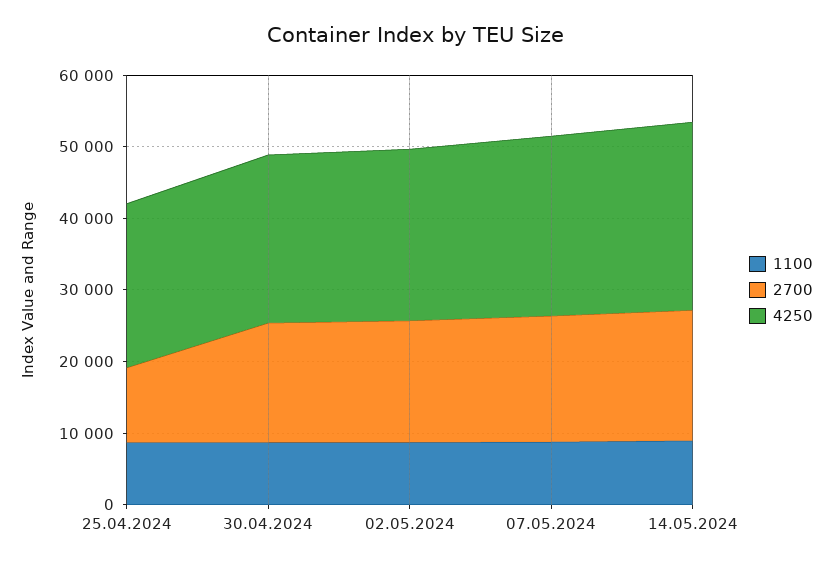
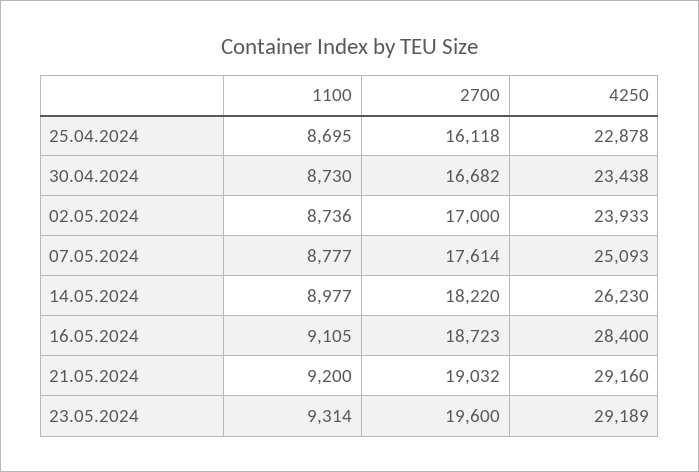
2700, 25.04.2024: 10000 -> 16118
1100, 16.05.2024: none -> 9105
2700, 16.05.2024: none -> 18723
4250, 16.05.2024: none -> 28400
1100, 21.05.2024: none -> 9200
2700, 21.05.2024: none -> 19032
4250, 21.05.2024: none -> 29160
1100, 23.05.2024: none -> 9314
2700, 23.05.2024: none -> 19600
4250, 23.05.2024: none -> 29189

